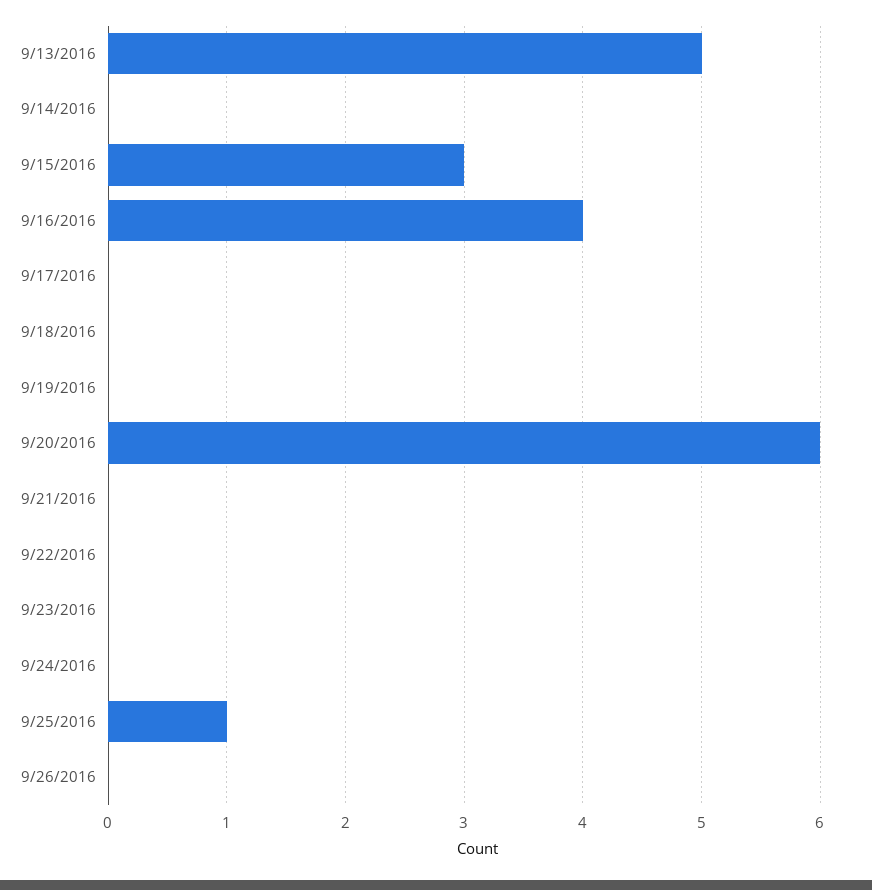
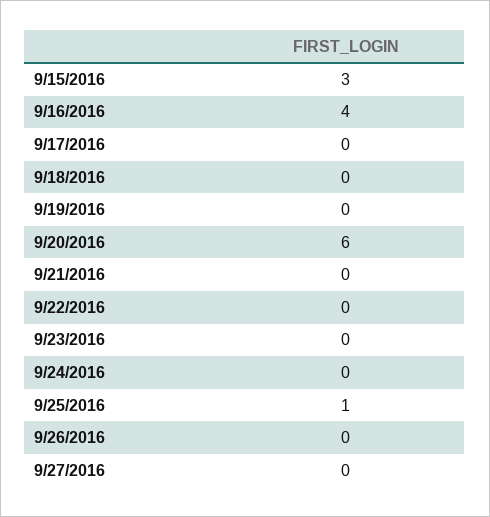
9/13/2016: 5 -> none
9/14/2016: 0 -> none
9/27/2016: none -> 0

